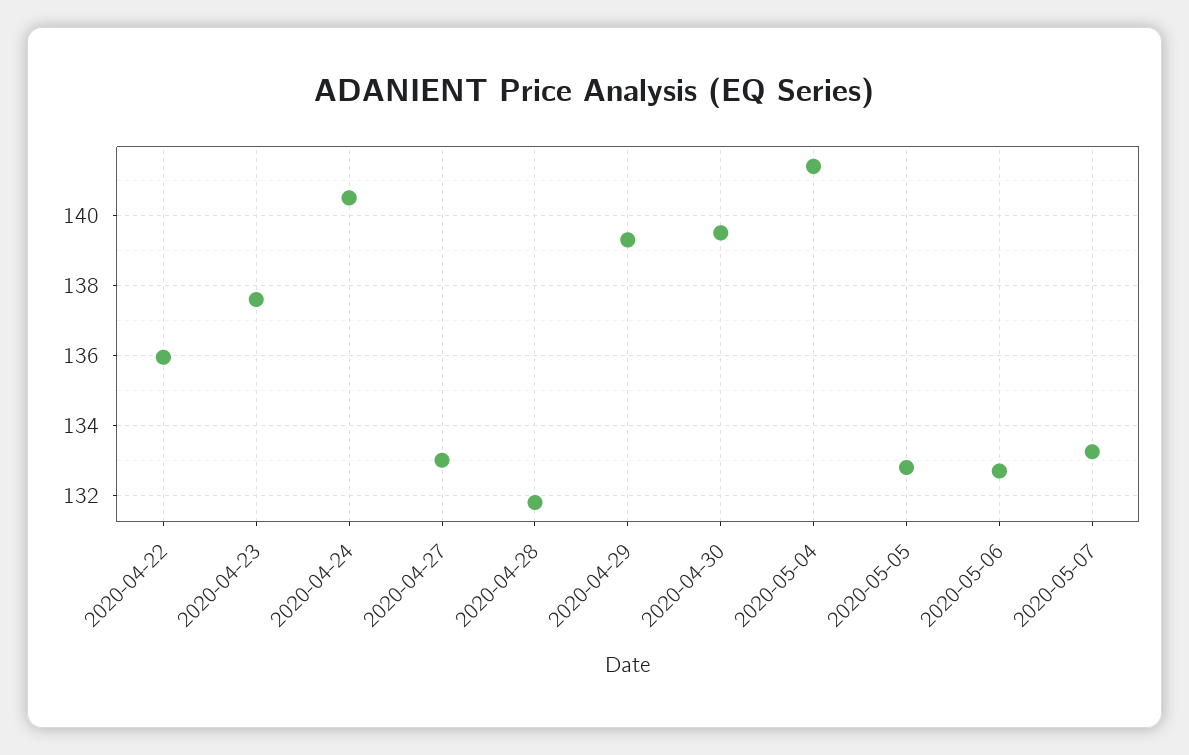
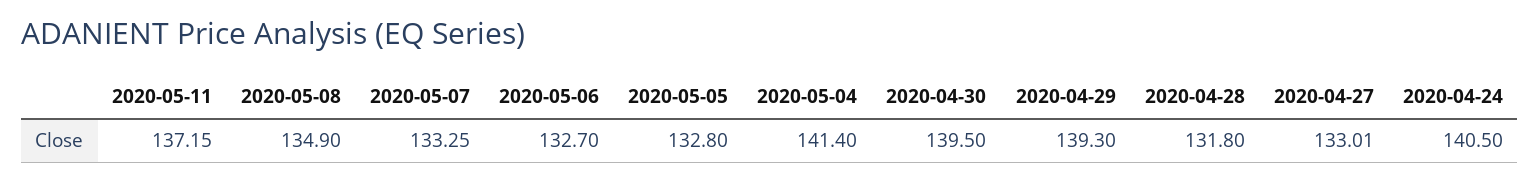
2020-04-22: 136 -> none
2020-04-23: 137.6 -> none
2020-05-11: none -> 137.15
2020-05-08: none -> 134.9

